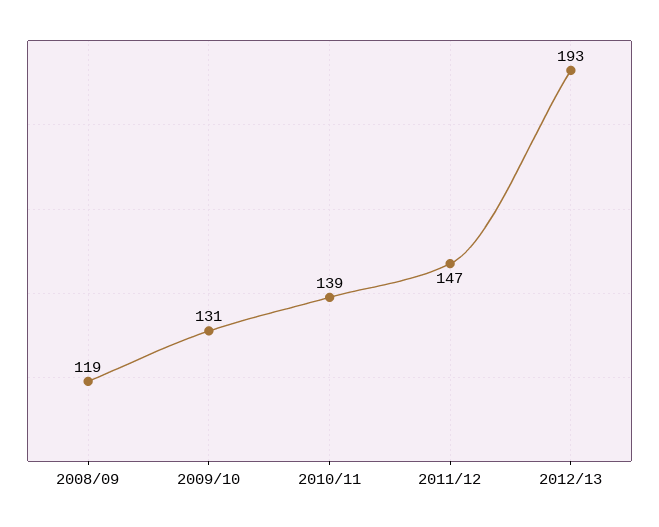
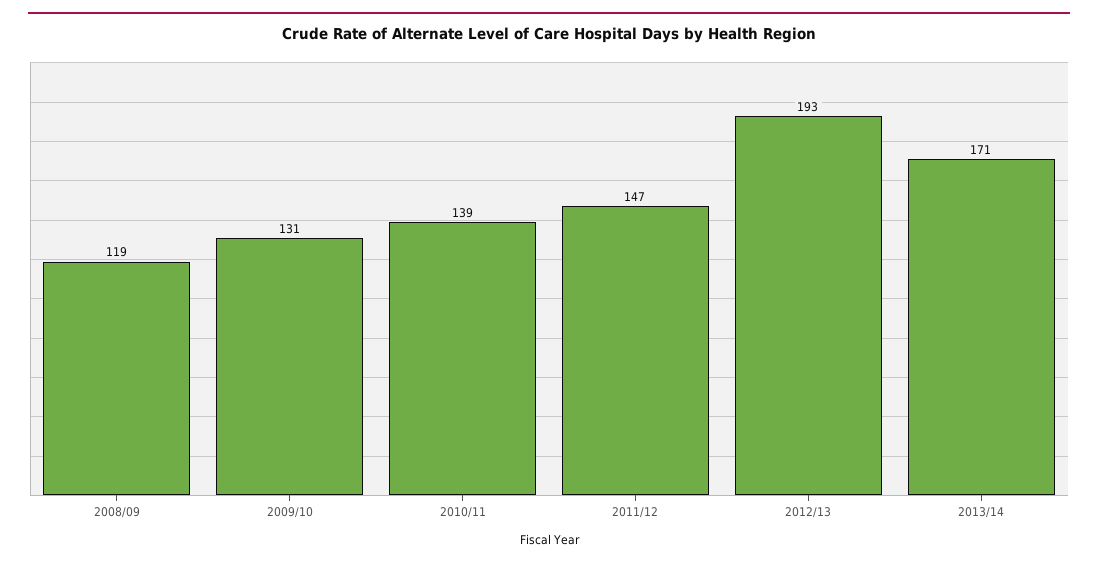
2013/14: none -> 171

